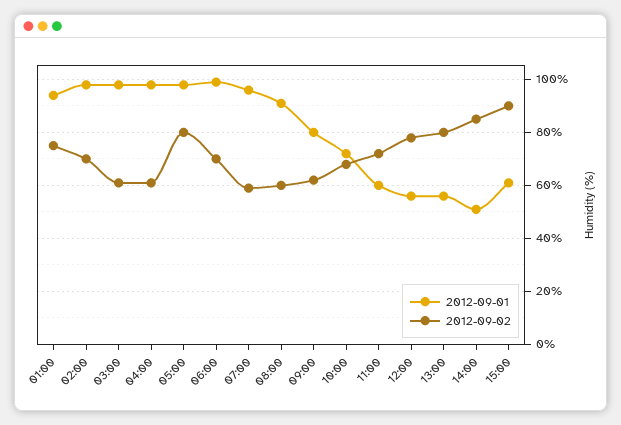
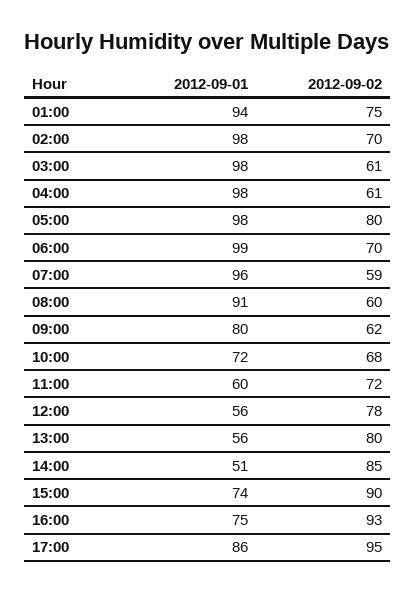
2012-09-01, 15:00: 60 -> 74
2012-09-01, 16:00: none -> 75
2012-09-02, 16:00: none -> 93
2012-09-01, 17:00: none -> 86
2012-09-02, 17:00: none -> 95

